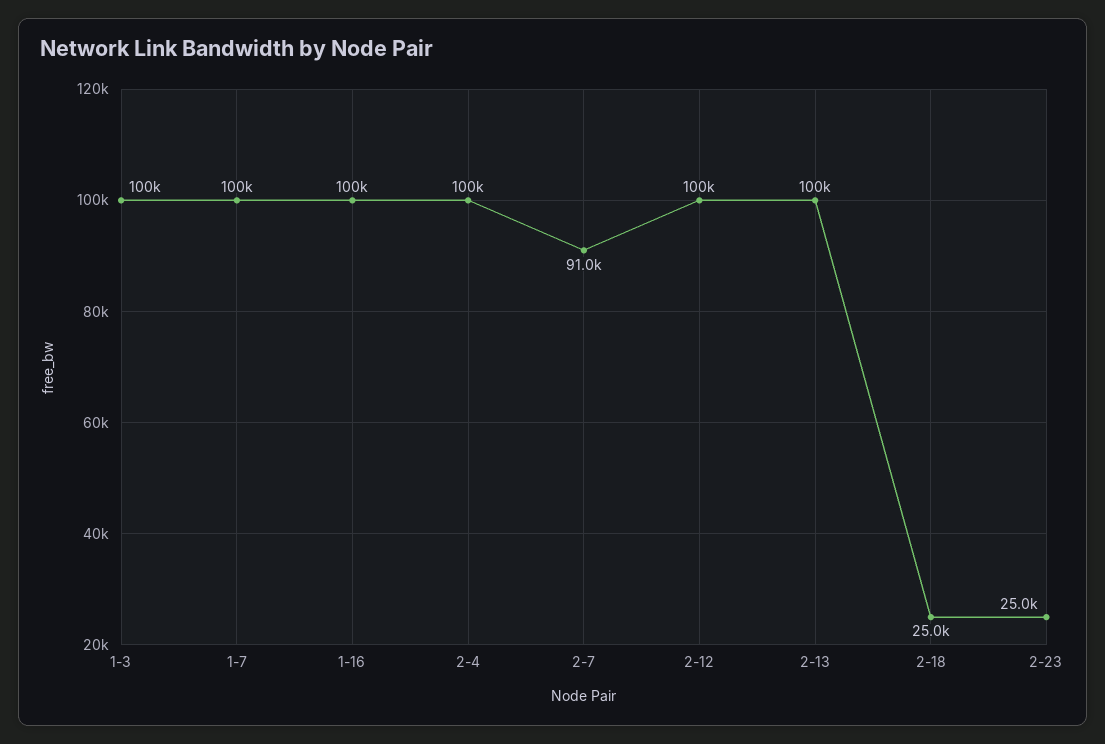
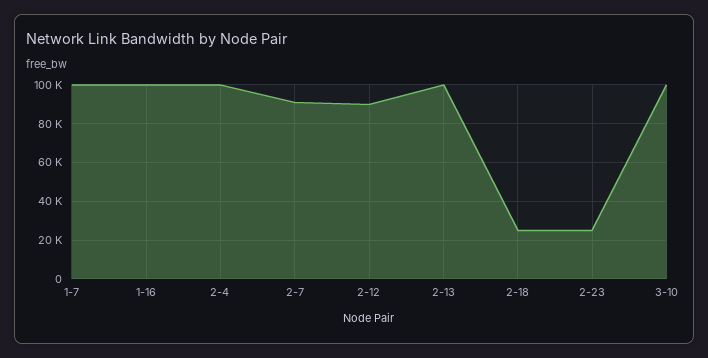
1-3: 100000 -> none
2-12: 100000 -> 90000
3-10: none -> 100000

